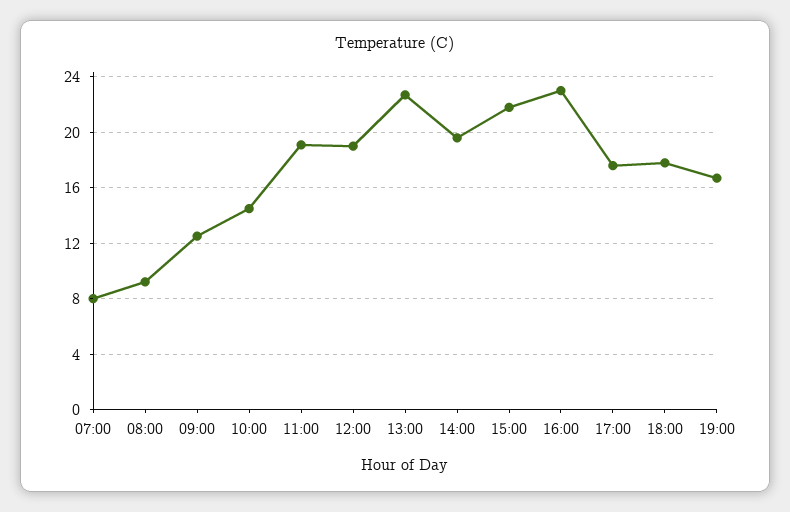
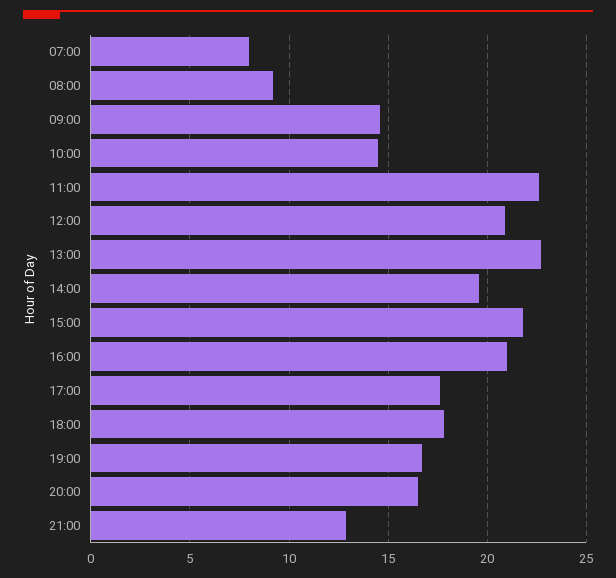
09:00: 12.5 -> 14.5
11:00: 19 -> 22.5
12:00: 19 -> 21
16:00: 23 -> 21
20:00: none -> 16.5
21:00: none -> 13

